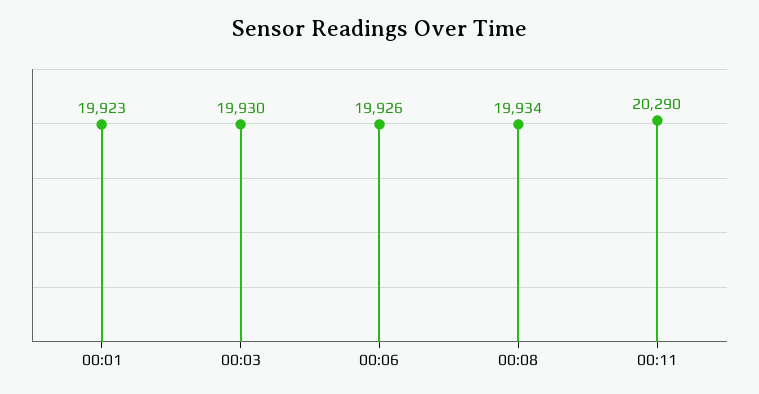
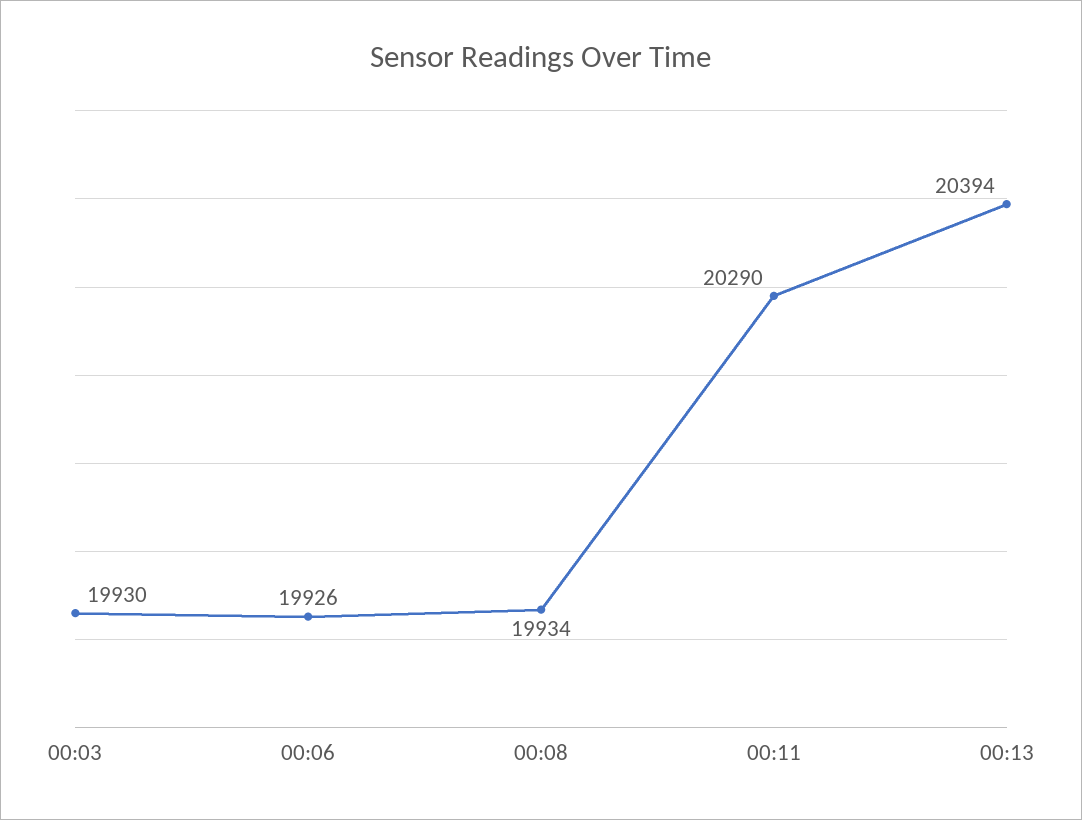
00:01: 19923 -> none
00:13: none -> 20394

